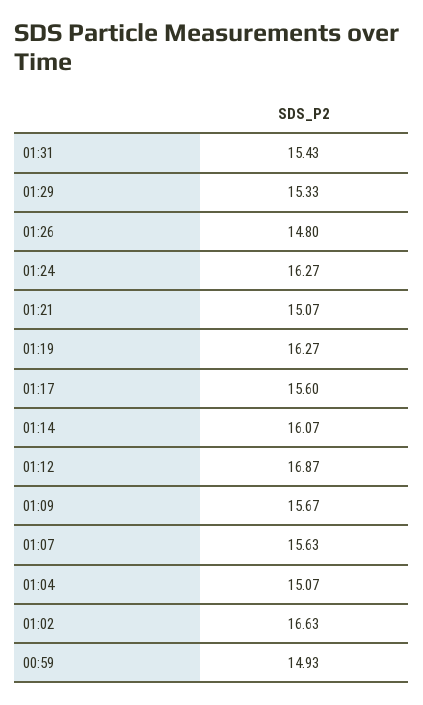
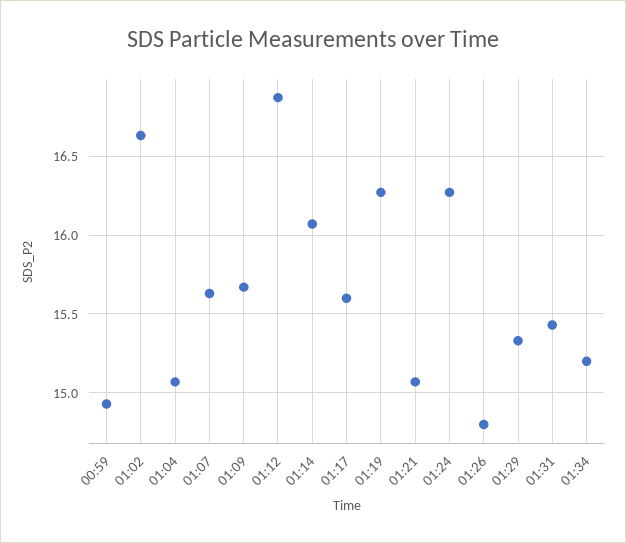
01:34: none -> 15.2

